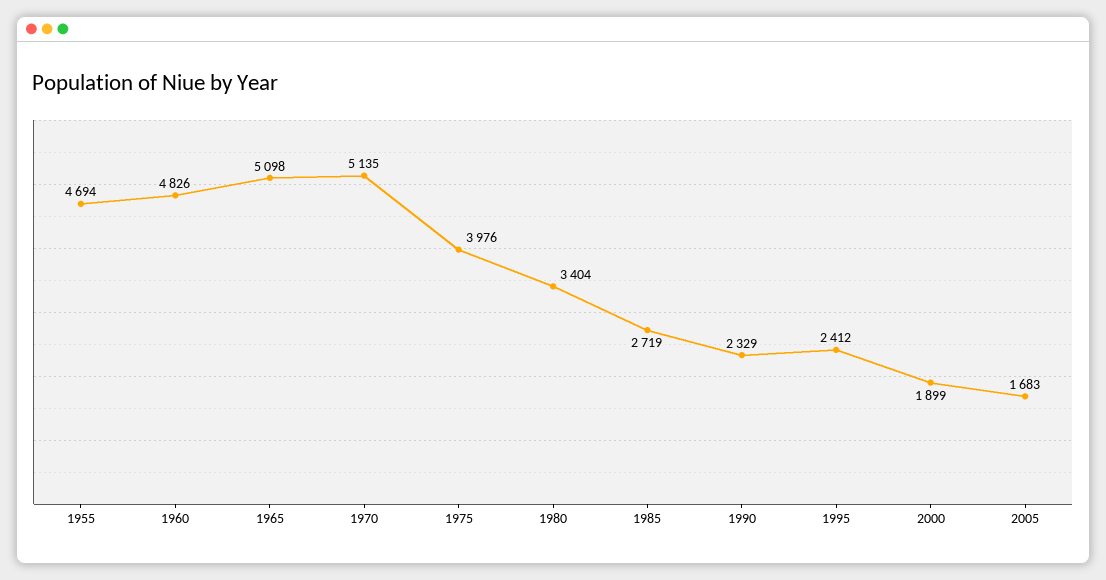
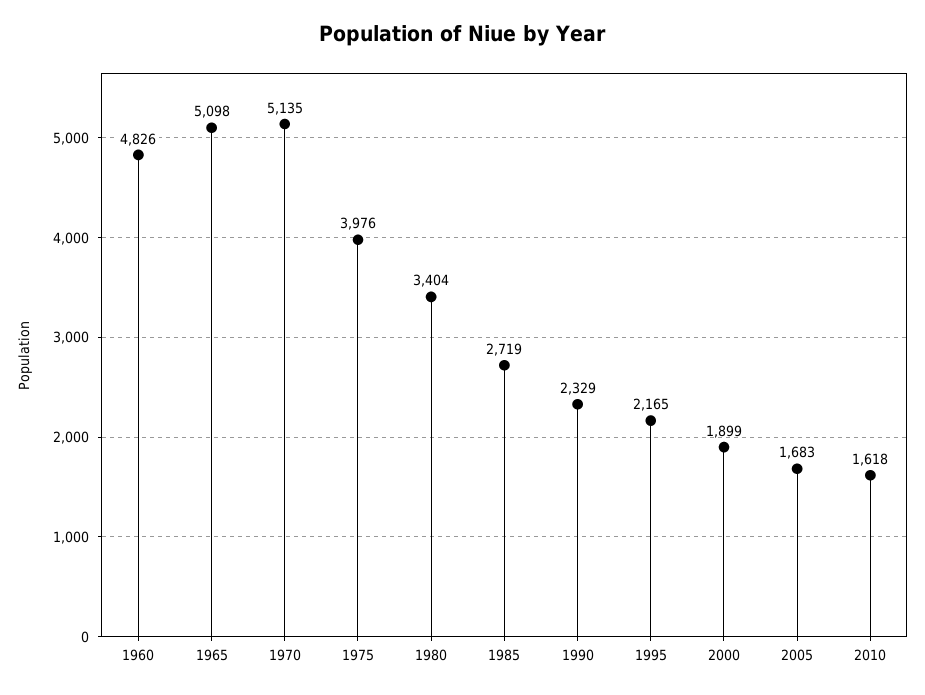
1955: 4694 -> none
1995: 2412 -> 2165
2010: none -> 1618

